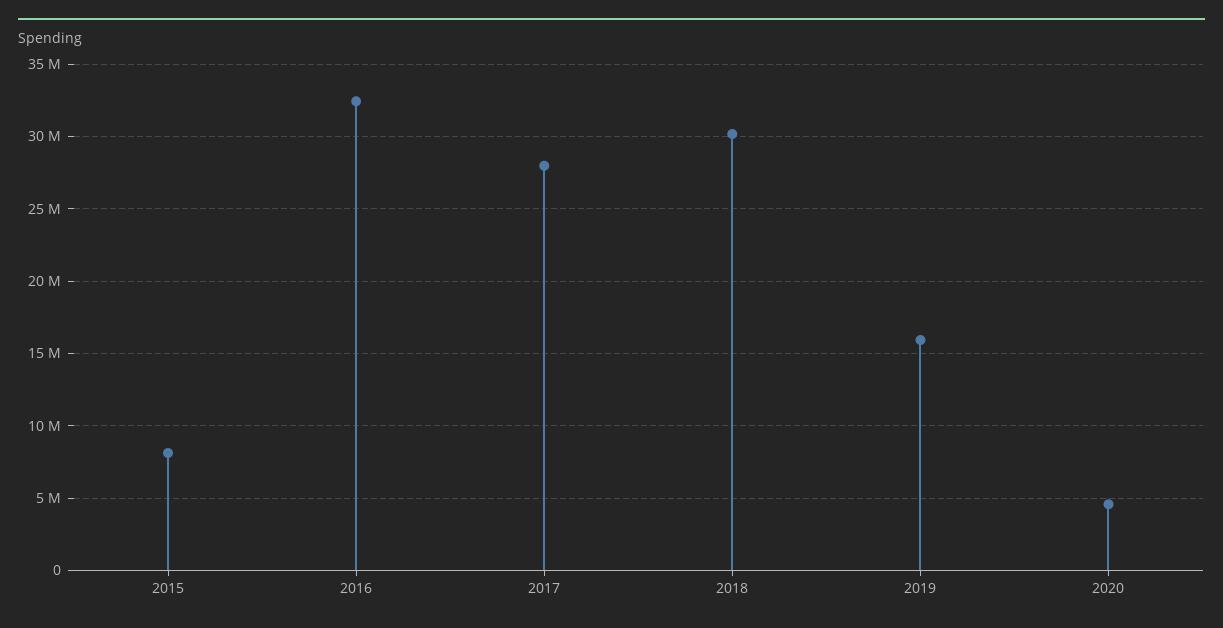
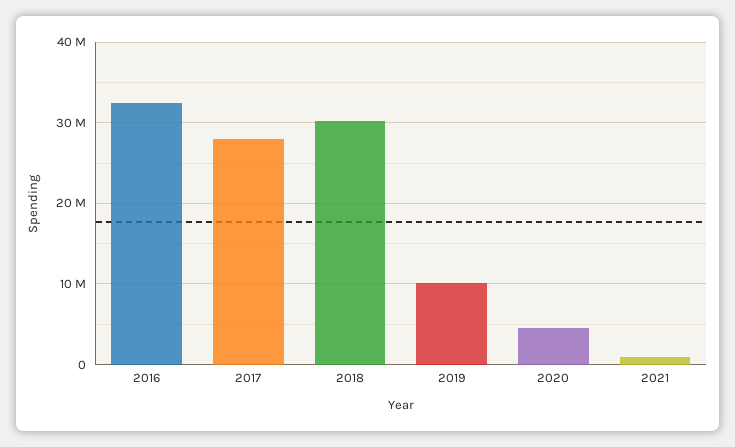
2015: 8000000 -> none
2019: 16000000 -> 10000000
2021: none -> 1000000

